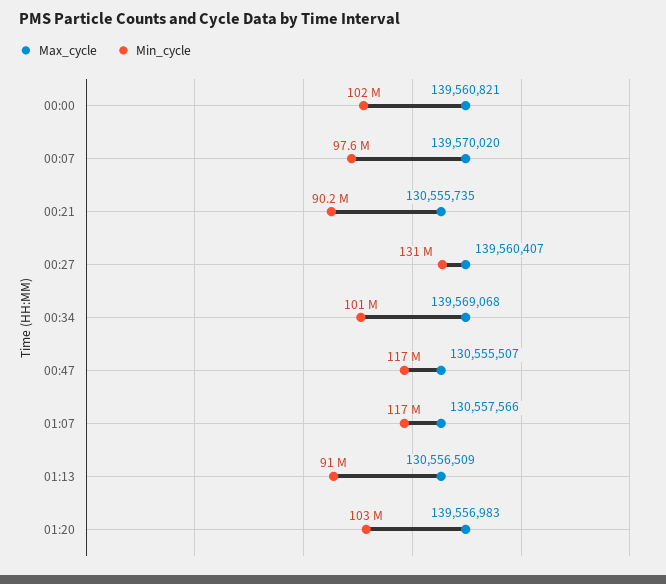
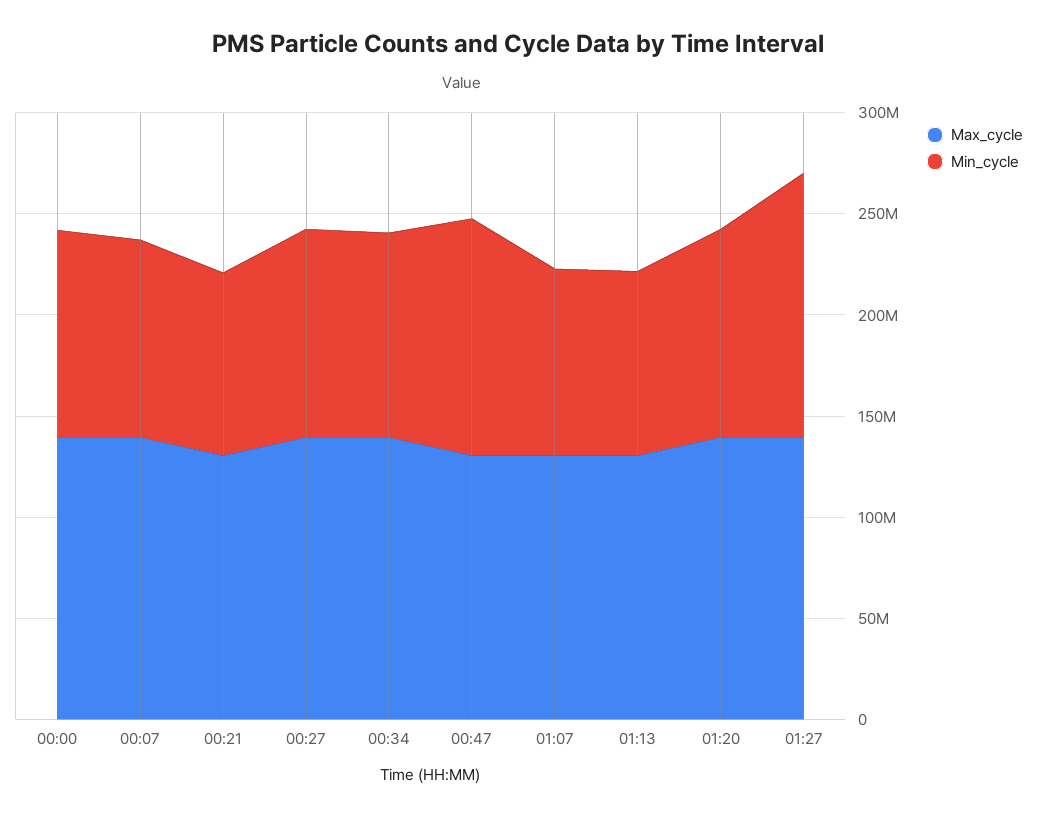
Min_cycle, 00:27: 131000000 -> 100000000
Min_cycle, 01:07: 117000000 -> 90000000
Max_cycle, 01:27: none -> 140000000
Min_cycle, 01:27: none -> 130000000

